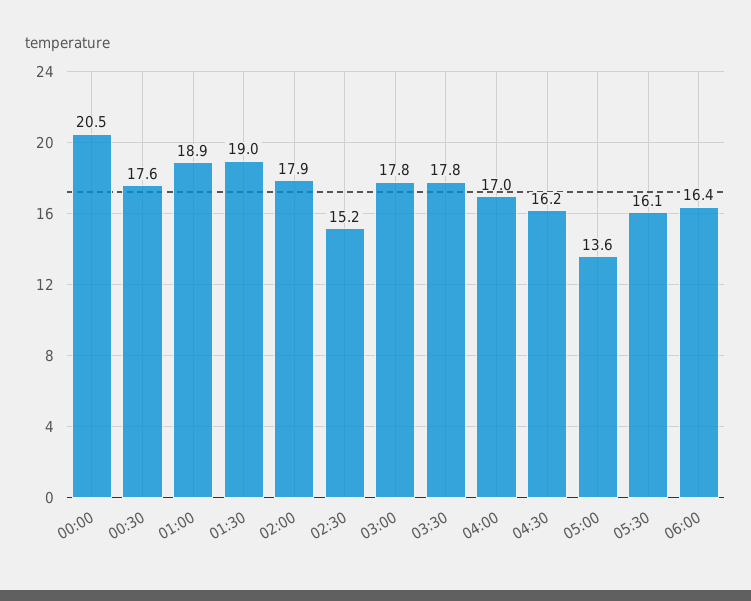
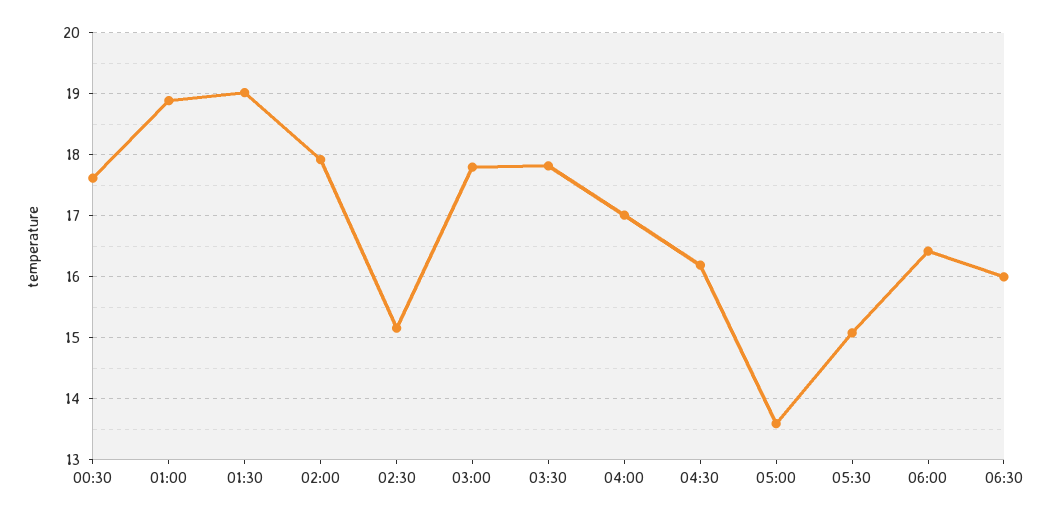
00:00: 20.5 -> none
05:30: 16.1 -> 15.1
06:30: none -> 16

